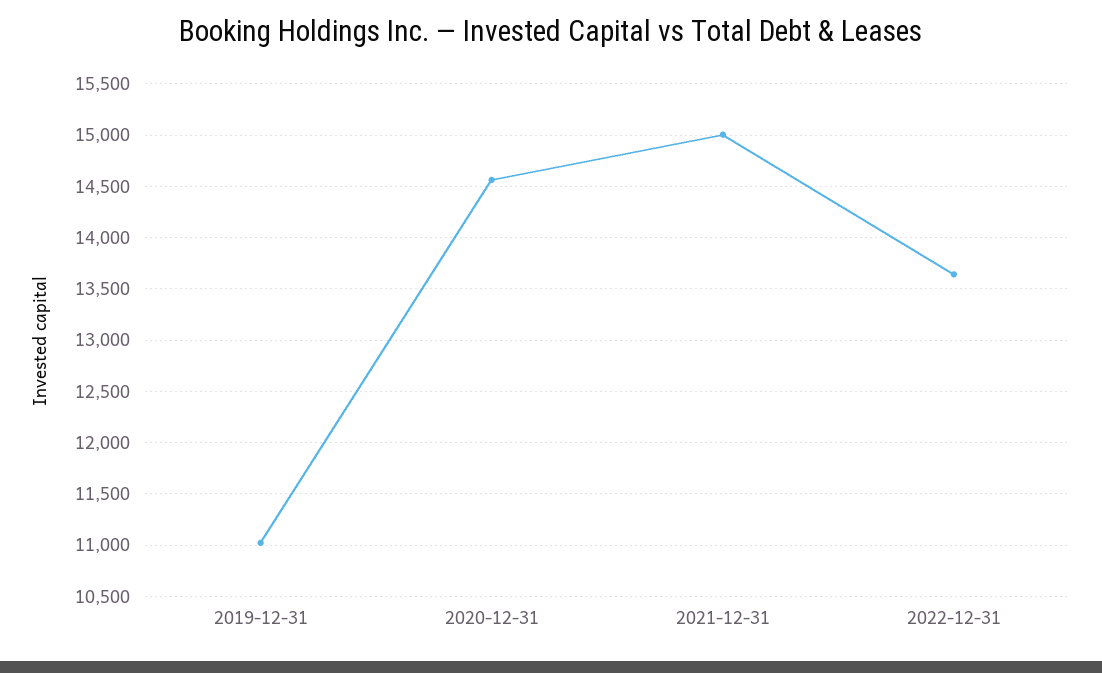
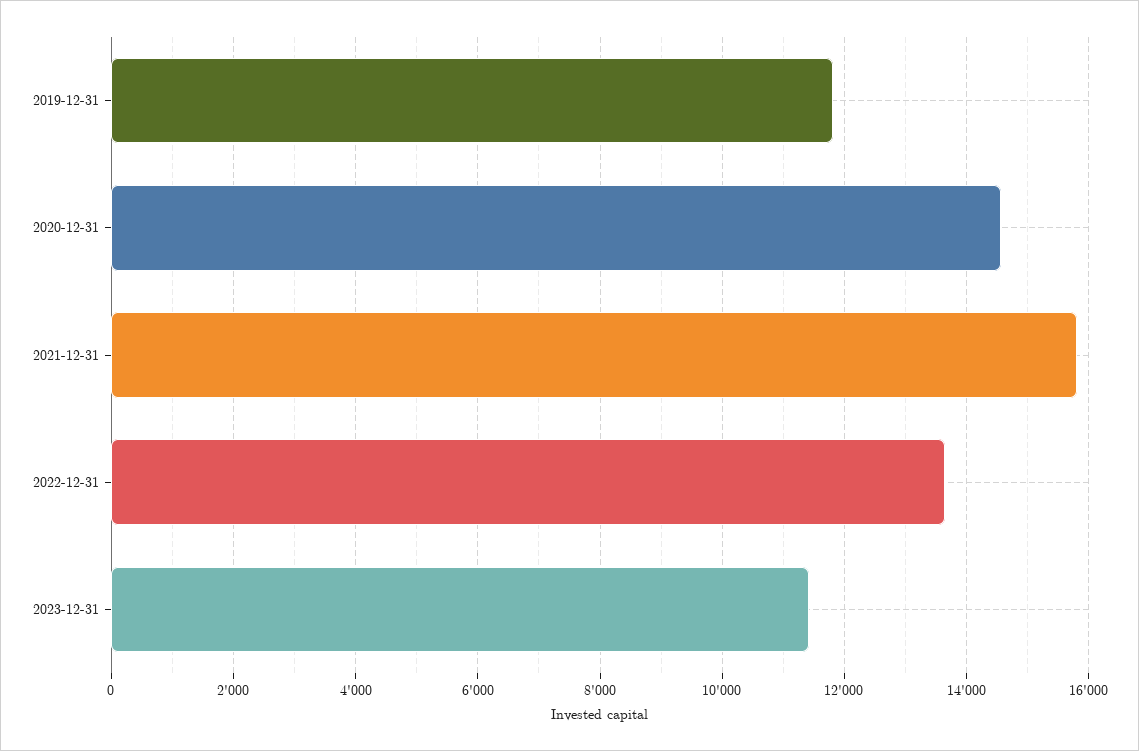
2019-12-31: 11000 -> 11800
2021-12-31: 15000 -> 15800
2023-12-31: none -> 11400

